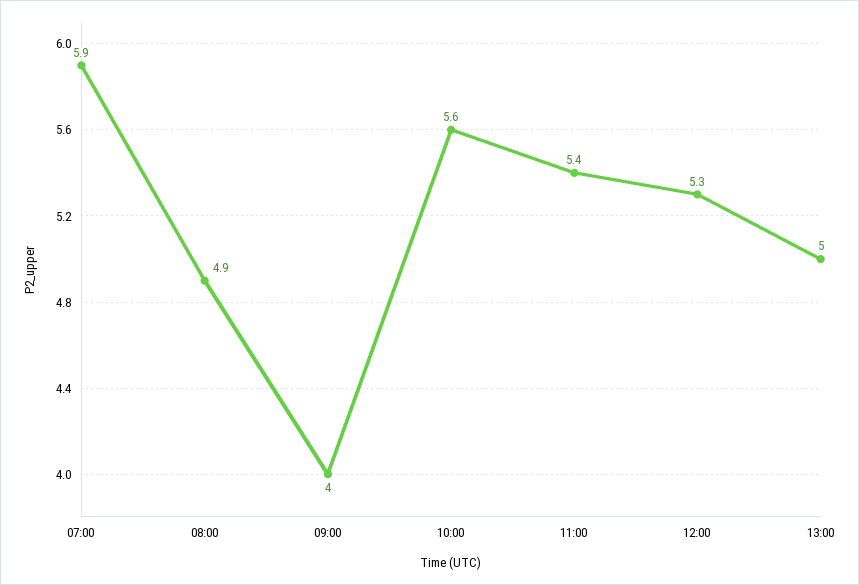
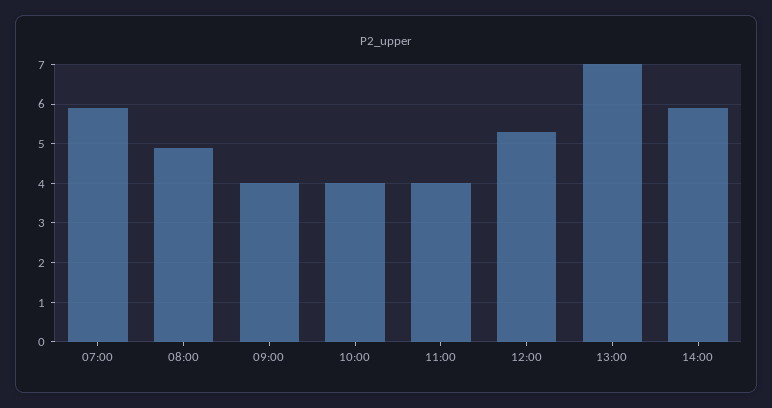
10:00: 5.6 -> 4
11:00: 5.4 -> 4
13:00: 5 -> 7
14:00: none -> 6

